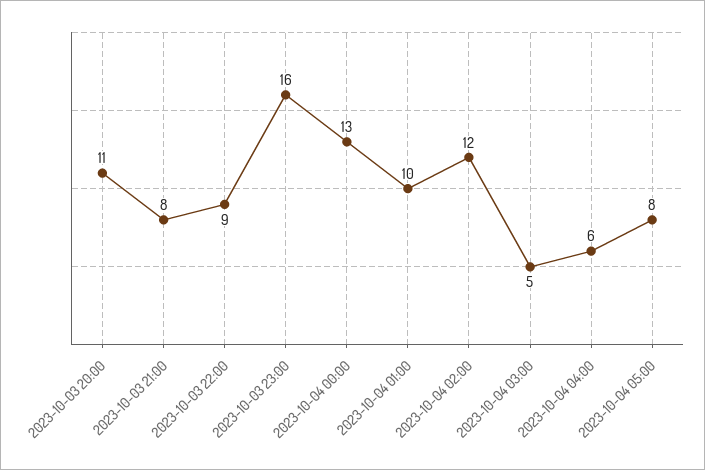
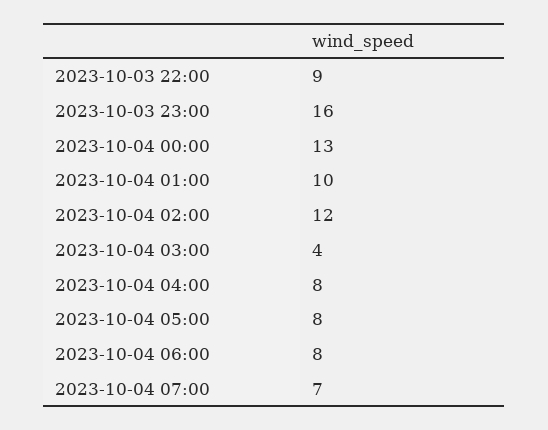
2023-10-03 20:00: 11 -> none
2023-10-03 21:00: 8 -> none
2023-10-04 03:00: 5 -> 4
2023-10-04 04:00: 6 -> 8
2023-10-04 06:00: none -> 8
2023-10-04 07:00: none -> 7

